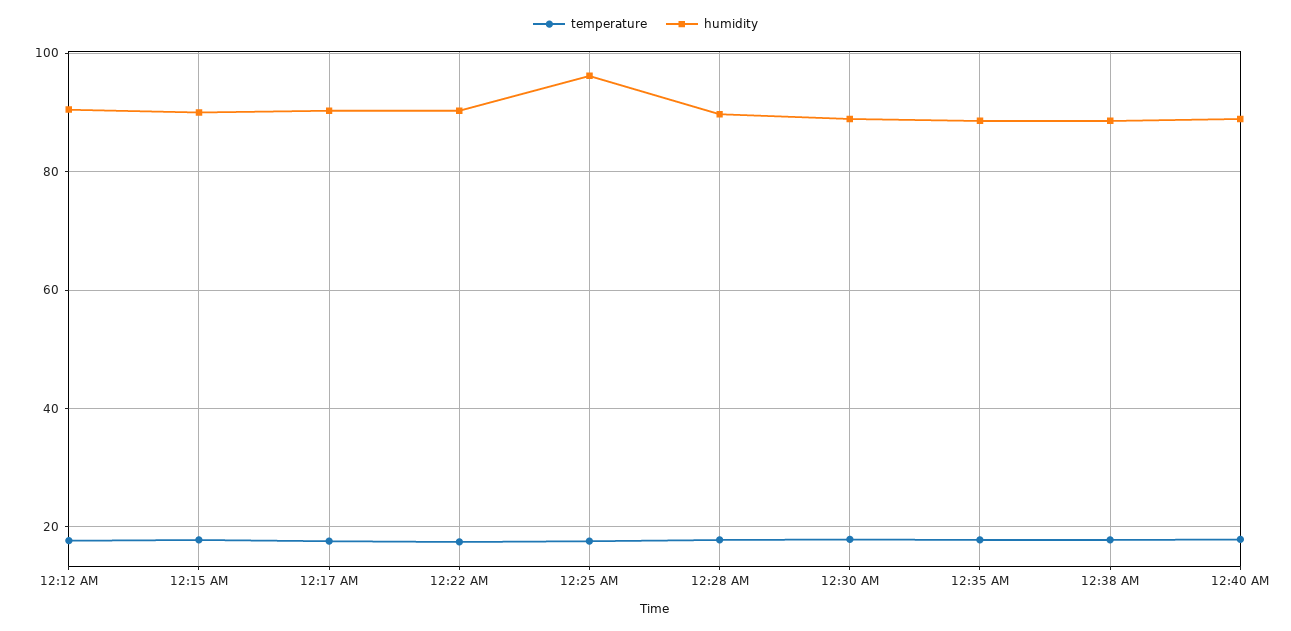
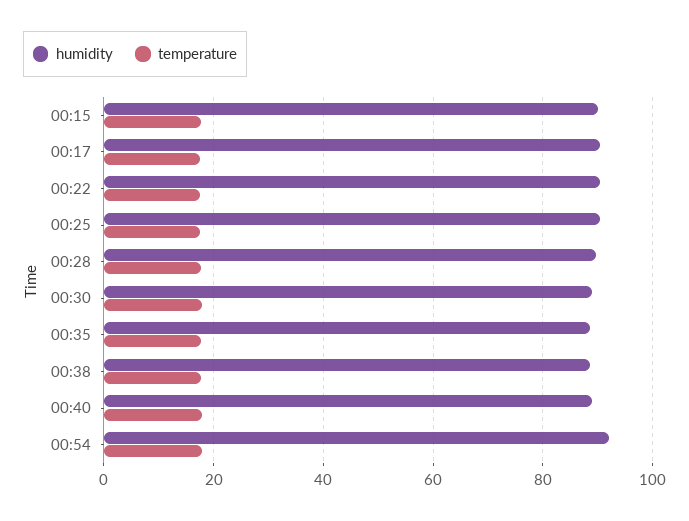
temperature, 12:12 AM: 18 -> none
humidity, 12:12 AM: 90 -> none
humidity, 12:25 AM: 96 -> 90
humidity, 00:54: none -> 92
temperature, 00:54: none -> 18

